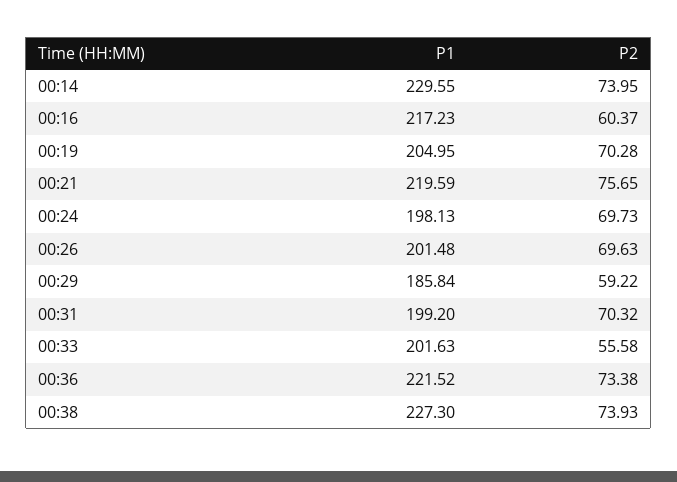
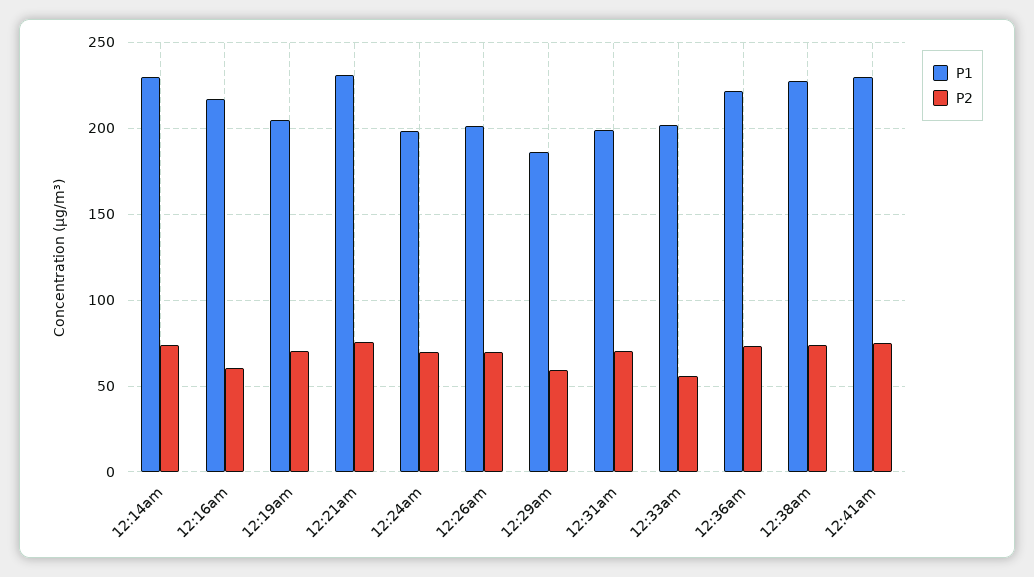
P1, 00:21: 219.59 -> 230
P1, 12:41am: none -> 230
P2, 12:41am: none -> 75

